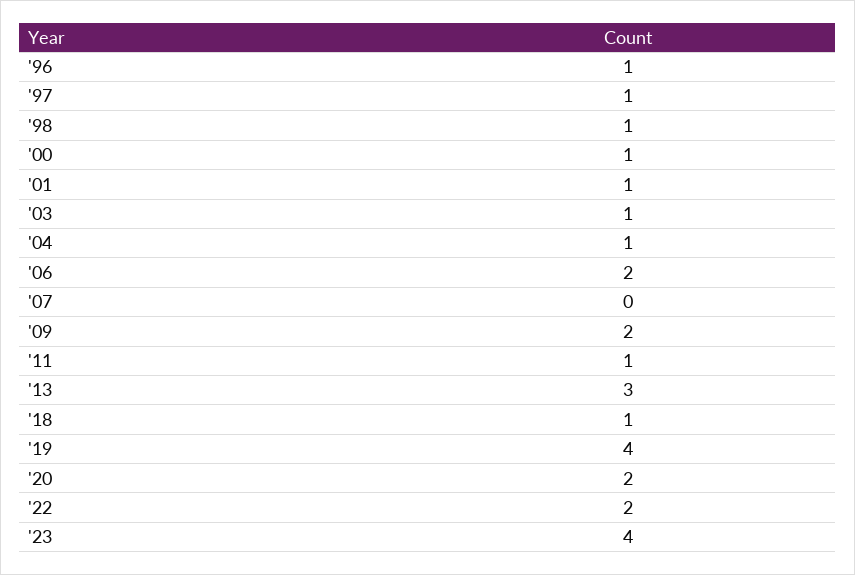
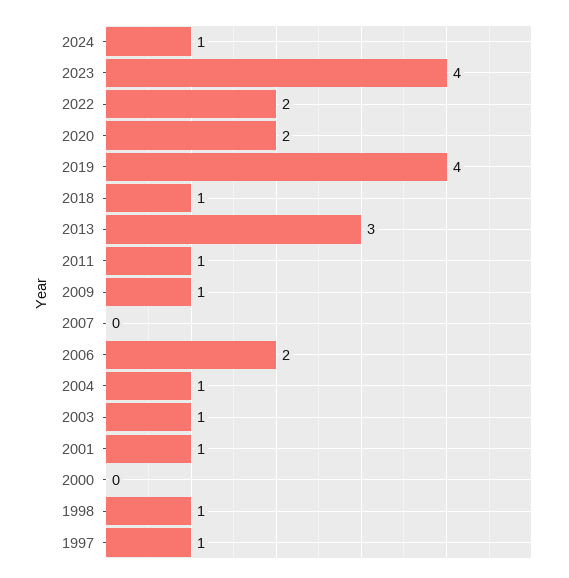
'96: 1 -> none
'00: 1 -> 0
'09: 2 -> 1
2024: none -> 1

